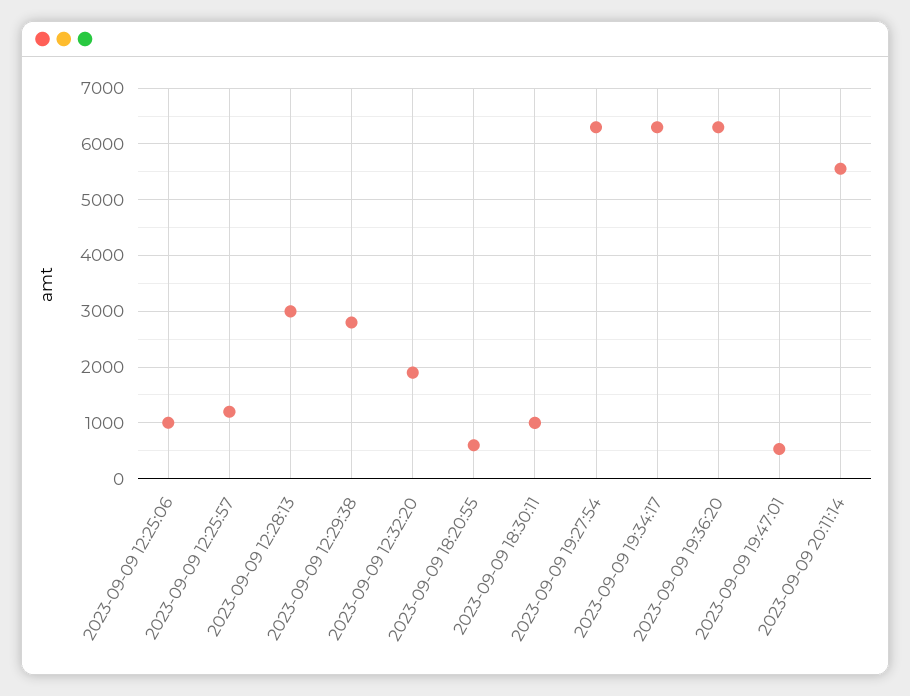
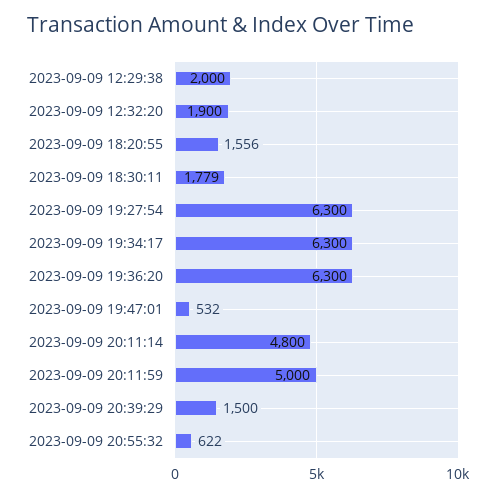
2023-09-09 12:25:06: 1000 -> none
2023-09-09 12:25:57: 1200 -> none
2023-09-09 12:28:13: 3000 -> none
2023-09-09 12:29:38: 2800 -> 2000
2023-09-09 18:20:55: 600 -> 1556
2023-09-09 18:30:11: 1000 -> 1779
2023-09-09 20:11:14: 5600 -> 4800
2023-09-09 20:11:59: none -> 5000
2023-09-09 20:39:29: none -> 1500
2023-09-09 20:55:32: none -> 622

